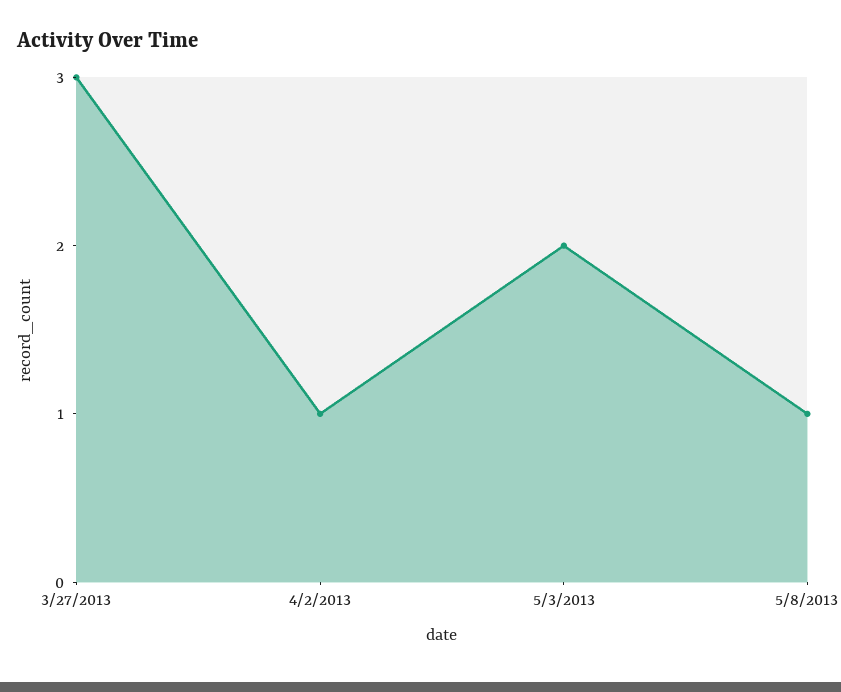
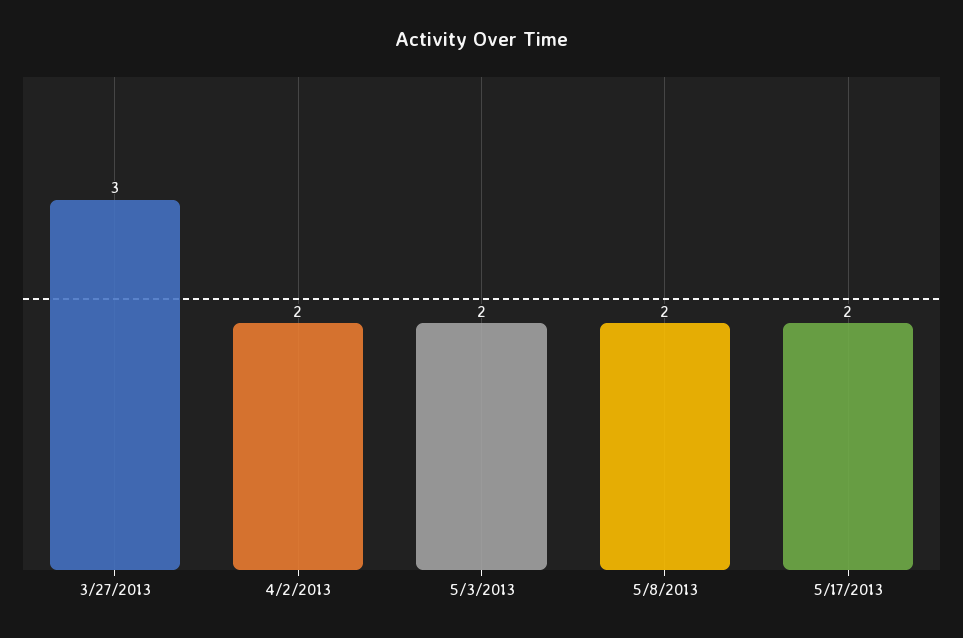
4/2/2013: 1 -> 2
5/8/2013: 1 -> 2
5/17/2013: none -> 2

